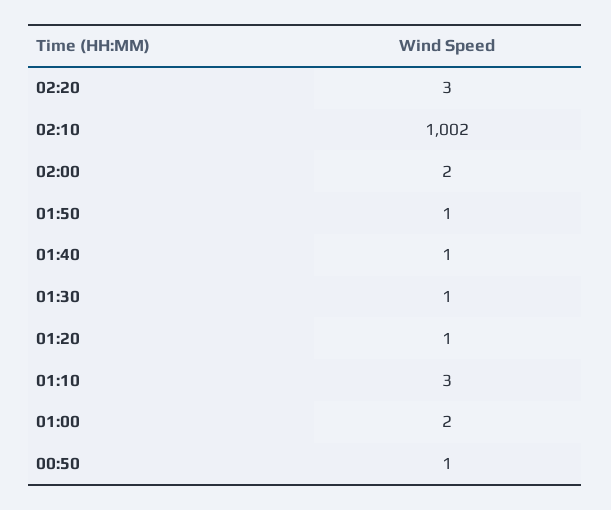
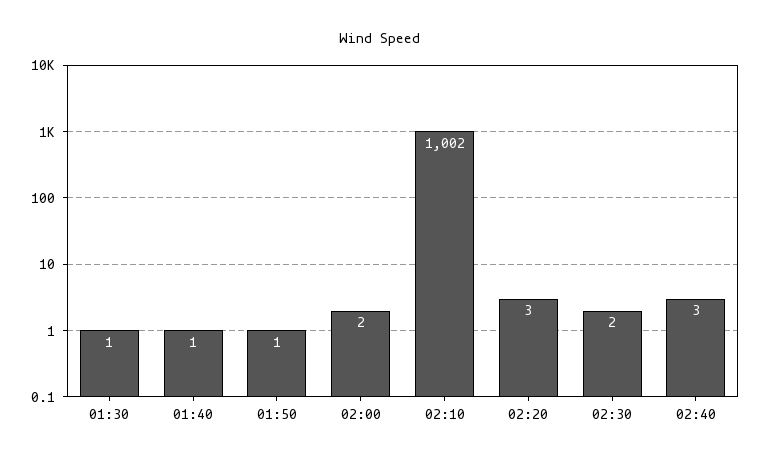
01:20: 1 -> none
01:10: 3 -> none
01:00: 2 -> none
00:50: 1 -> none
02:30: none -> 2
02:40: none -> 3

